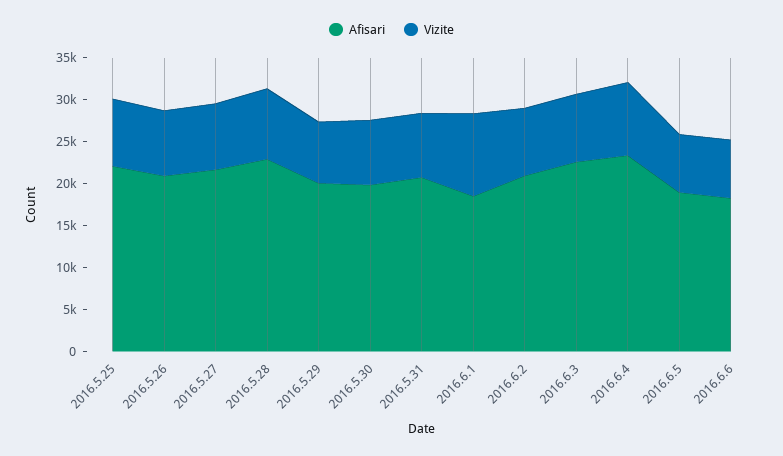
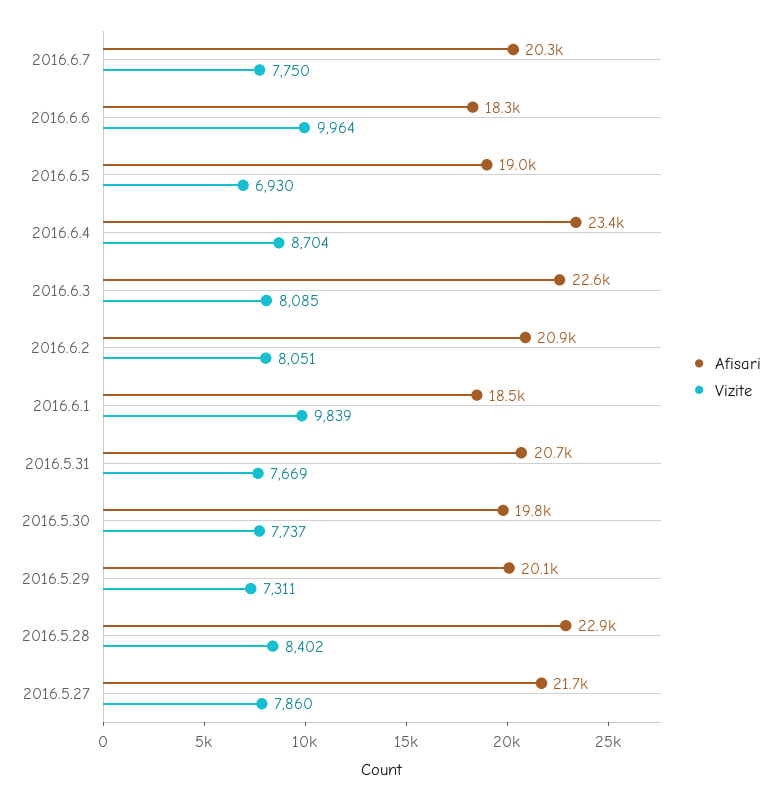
Afisari, 2016.5.25: 22000 -> none
Vizite, 2016.5.25: 8000 -> none
Afisari, 2016.5.26: 21000 -> none
Vizite, 2016.5.26: 8000 -> none
Vizite, 2016.6.6: 7000 -> 9964
Afisari, 2016.6.7: none -> 20300
Vizite, 2016.6.7: none -> 7750

